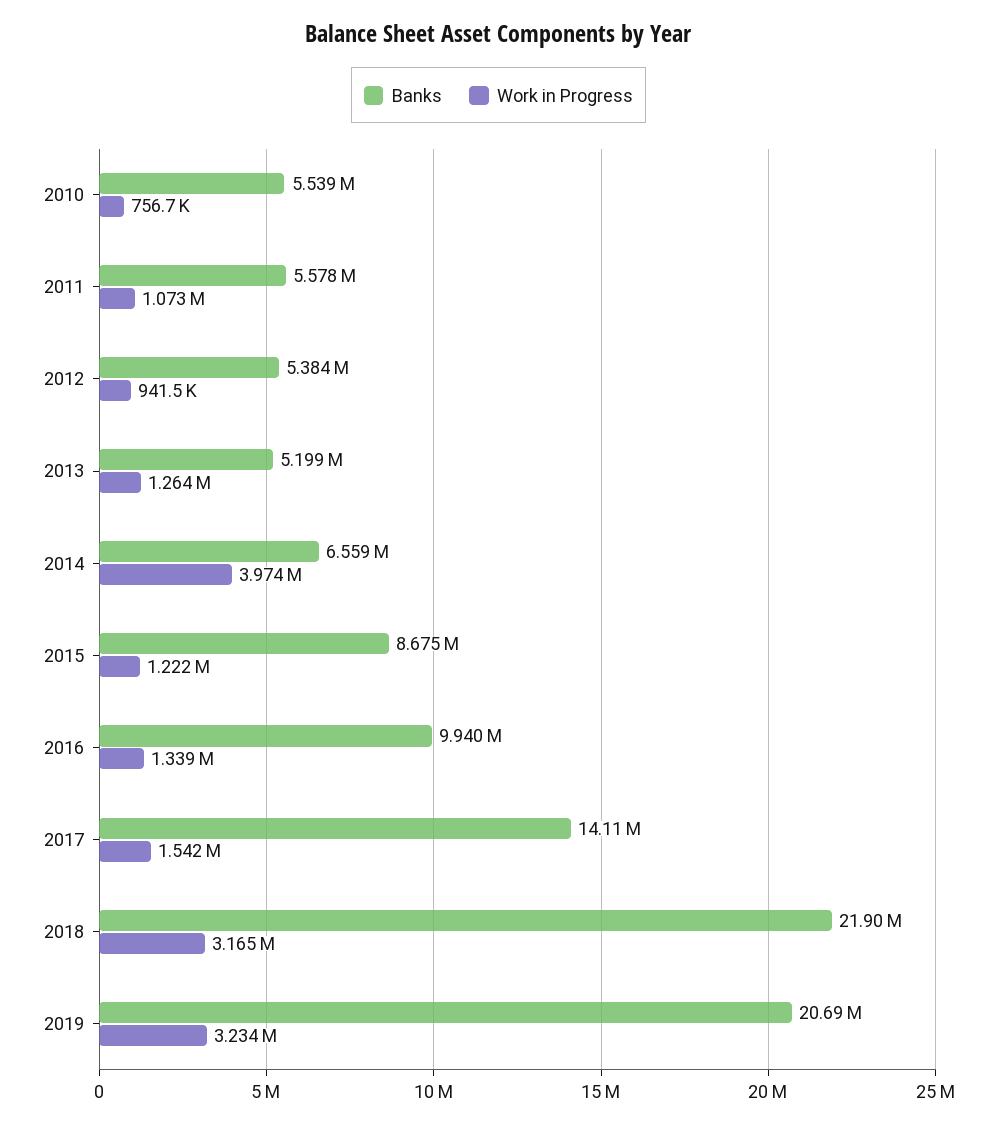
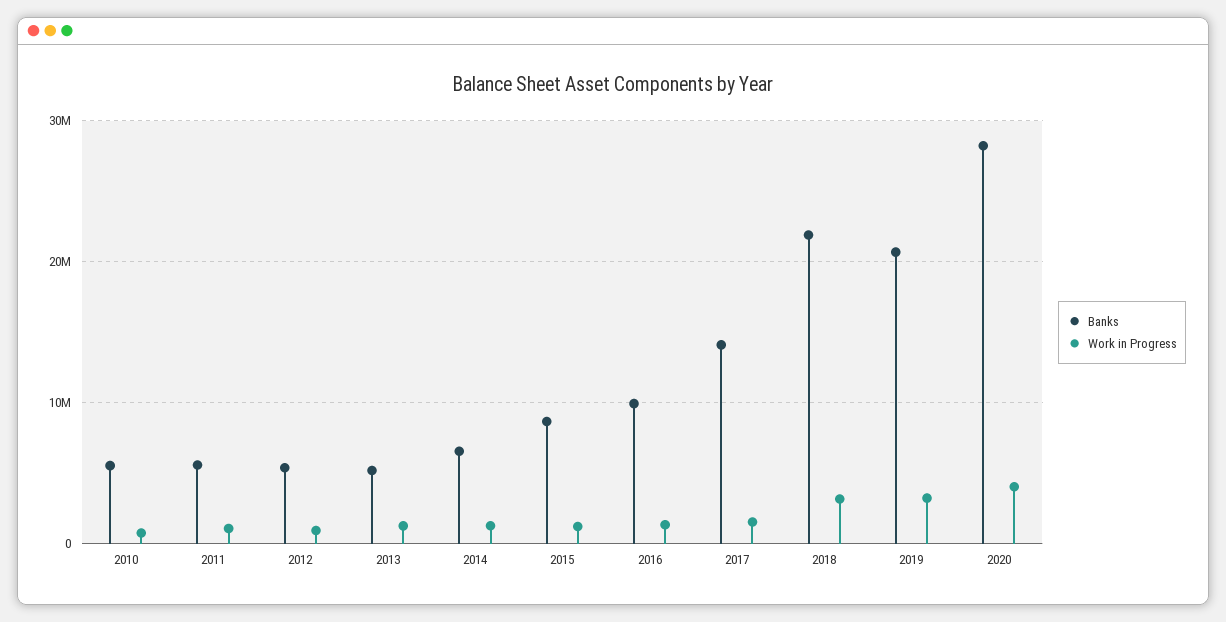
Work in Progress, 2014: 3974000 -> 1000000
Banks, 2020: none -> 28000000
Work in Progress, 2020: none -> 4000000

